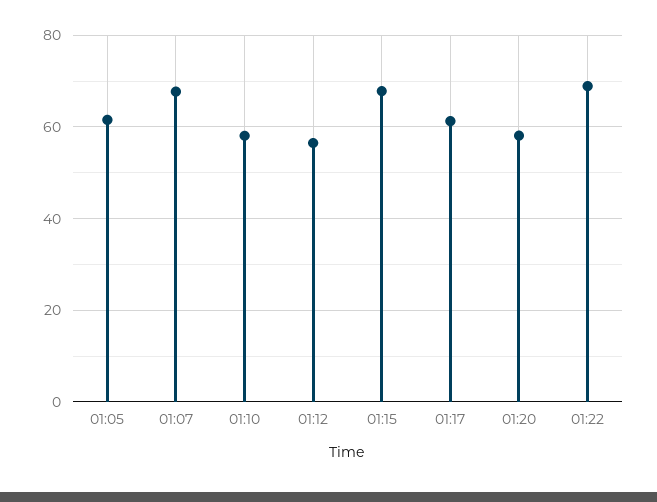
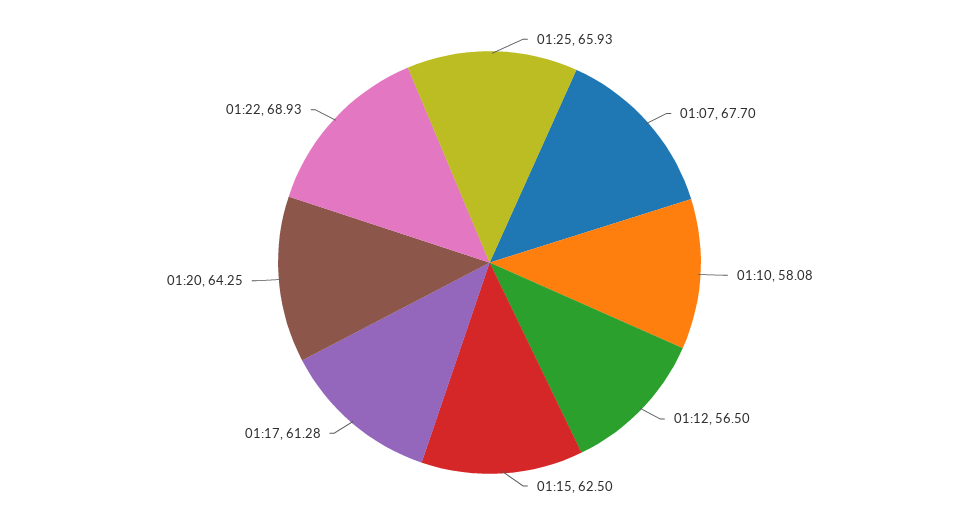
01:05: 62 -> none
01:15: 68 -> 62.5
01:20: 58 -> 64.25
01:25: none -> 65.93

